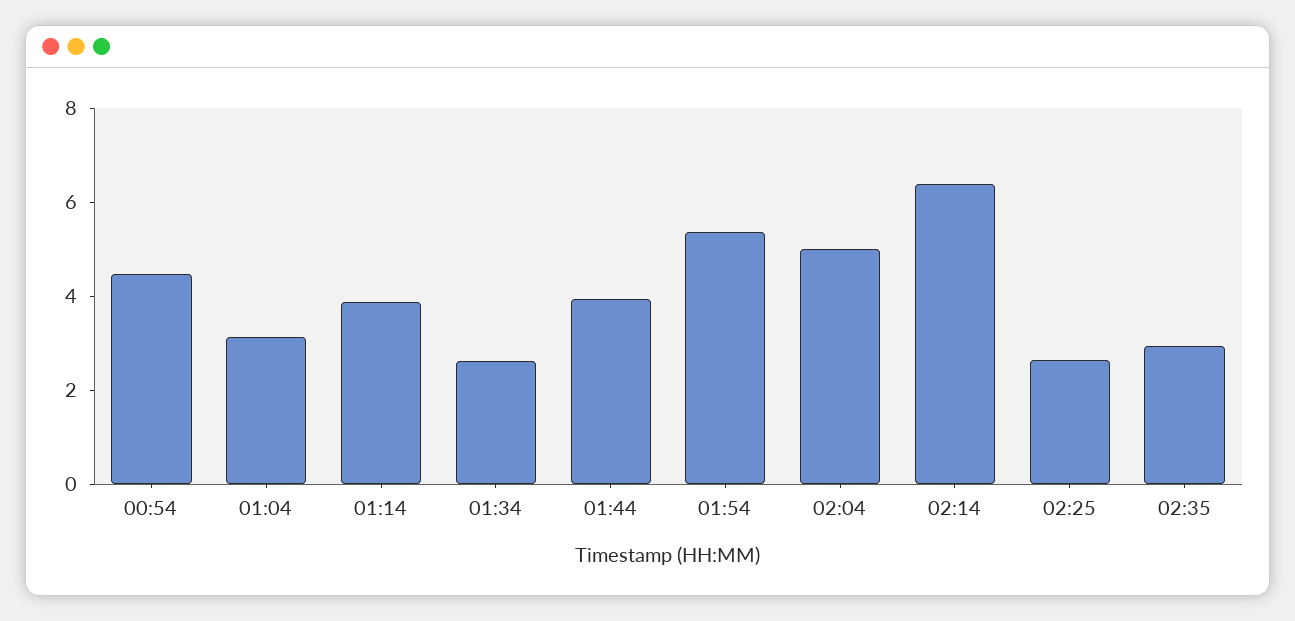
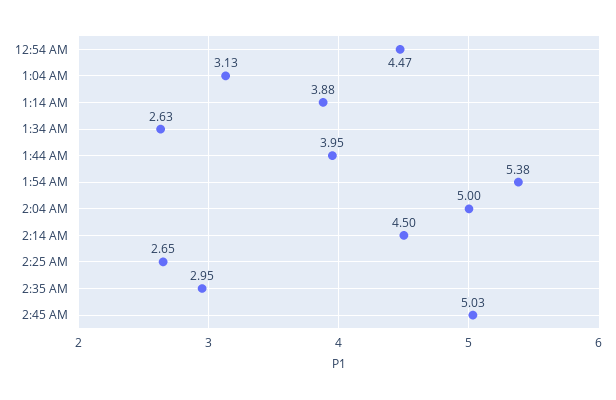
02:14: 6.5 -> 4.5
2:45 AM: none -> 5.03

